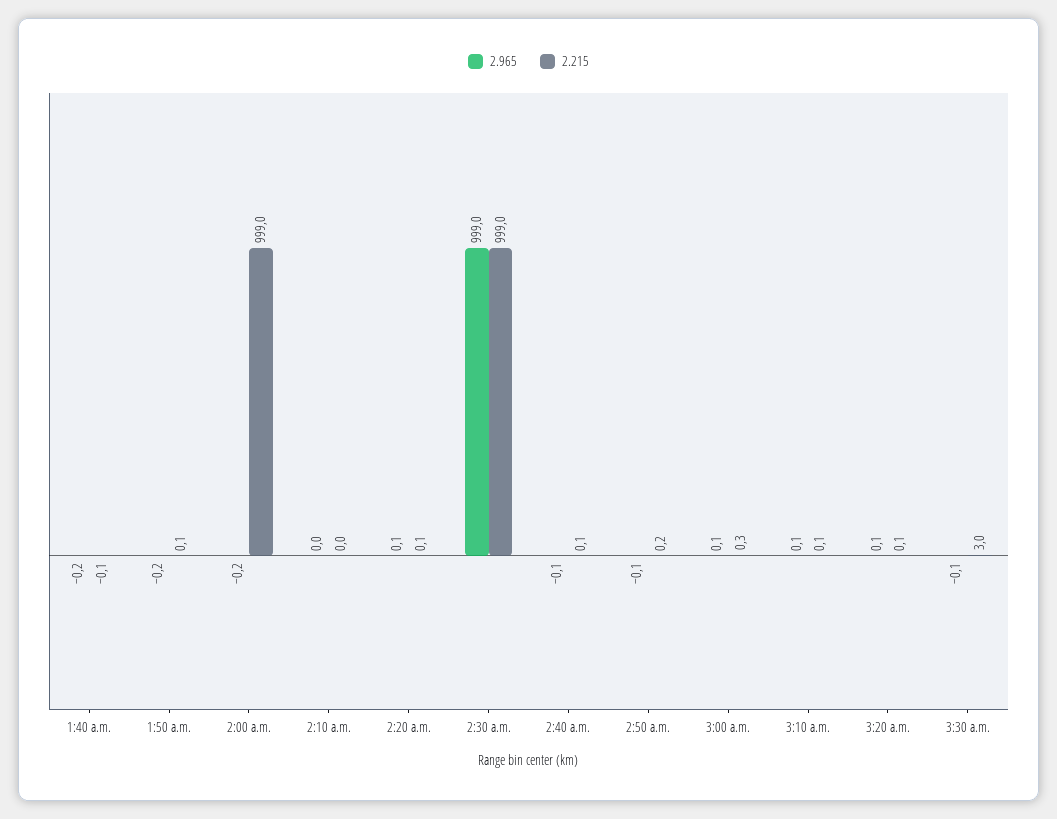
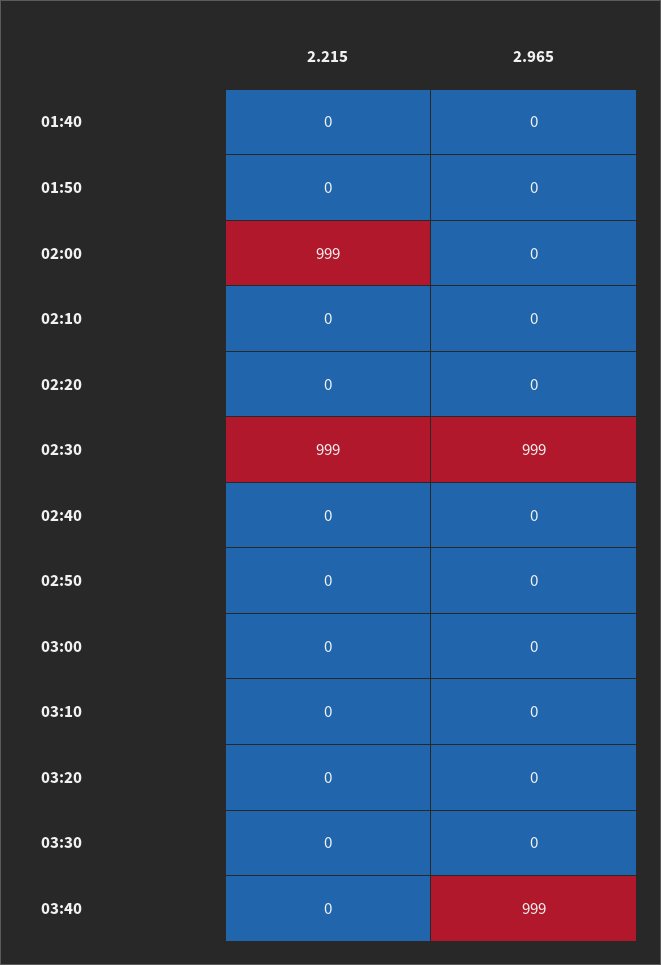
2.215, 3:30 a.m.: 3 -> 0
2.215, 03:40: none -> 0
2.965, 03:40: none -> 999

